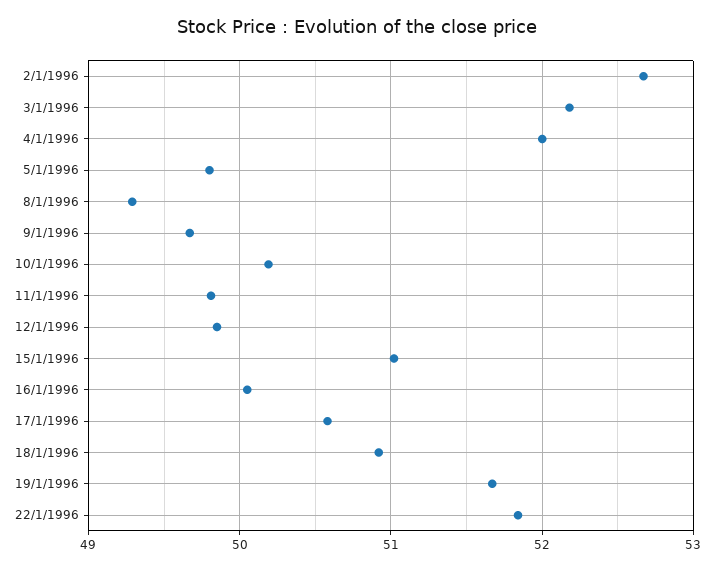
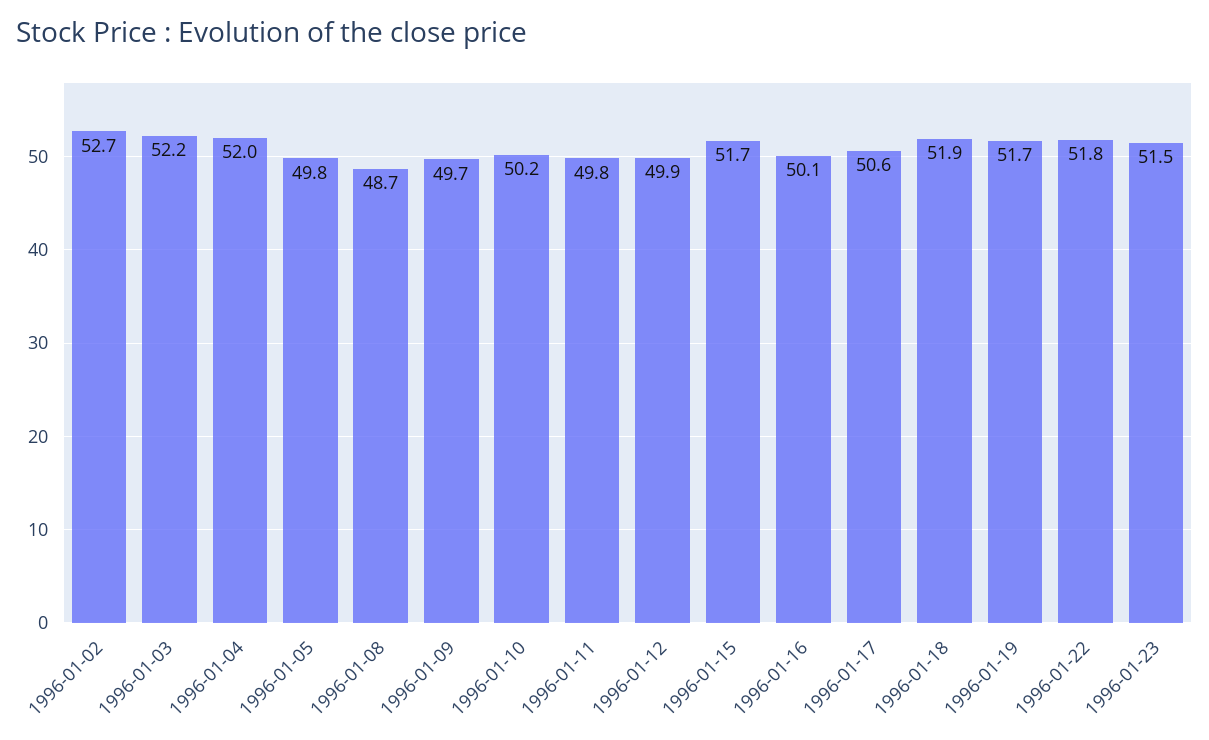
8/1/1996: 49.3 -> 48.7
15/1/1996: 51 -> 51.7
18/1/1996: 50.9 -> 51.9
1996-01-23: none -> 51.5

